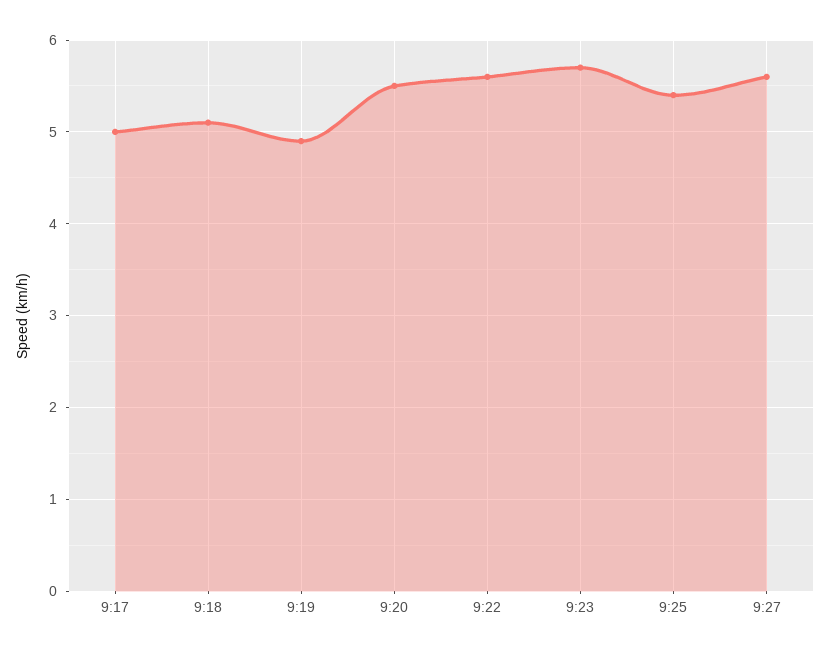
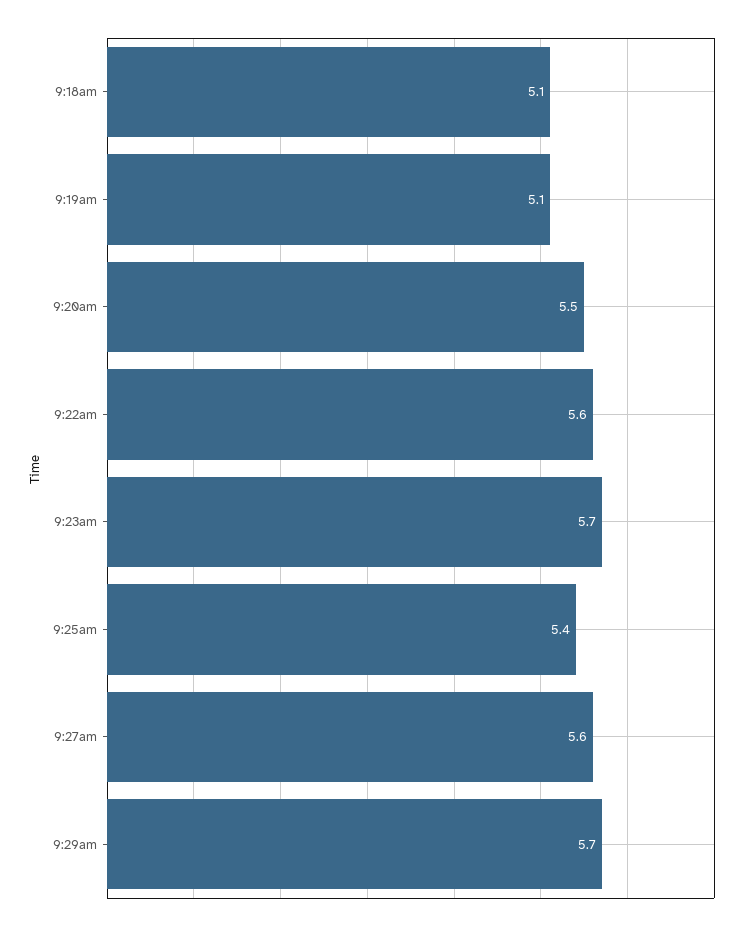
9:17: 5 -> none
9:19: 4.9 -> 5.1
9:29am: none -> 5.7

